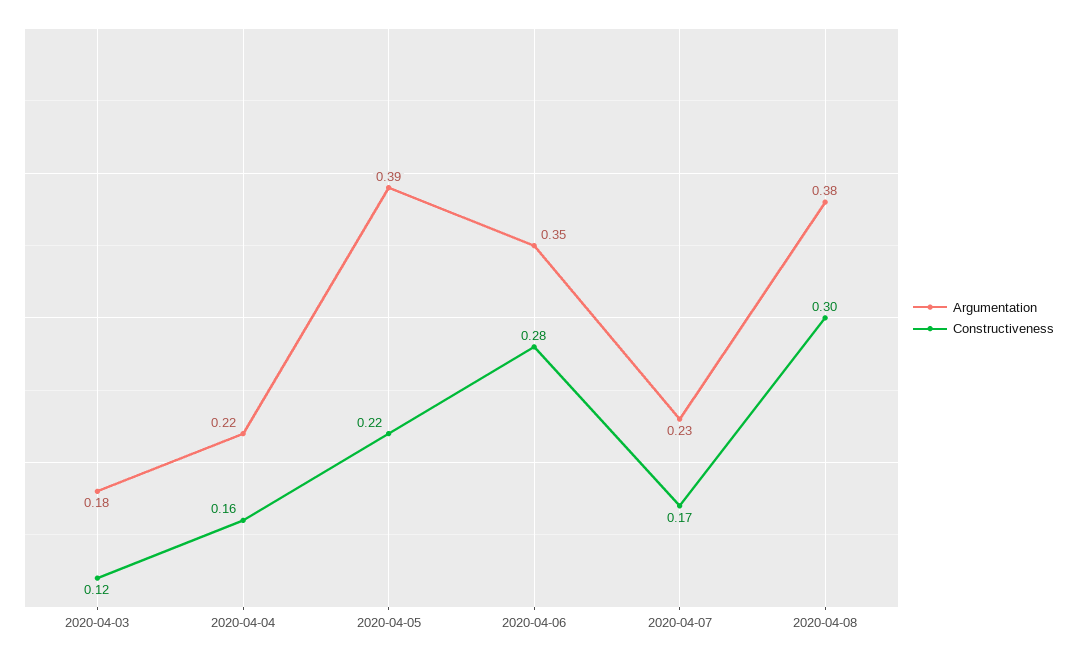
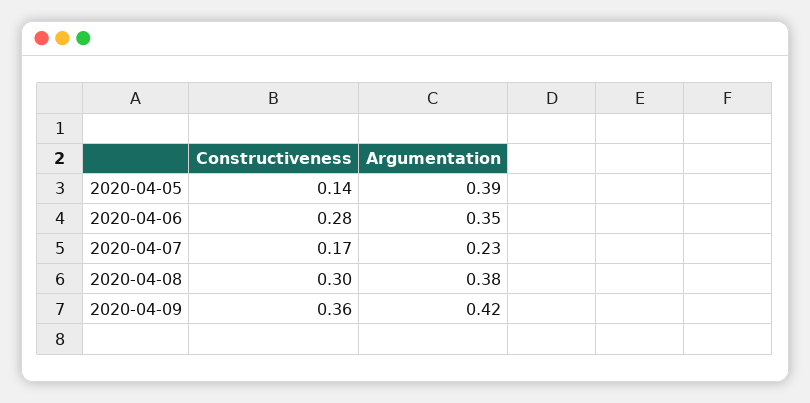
Argumentation, 2020-04-03: 0.18 -> none
Constructiveness, 2020-04-03: 0.12 -> none
Argumentation, 2020-04-04: 0.22 -> none
Constructiveness, 2020-04-04: 0.16 -> none
Constructiveness, 2020-04-05: 0.22 -> 0.14
Constructiveness, 2020-04-09: none -> 0.36
Argumentation, 2020-04-09: none -> 0.42

